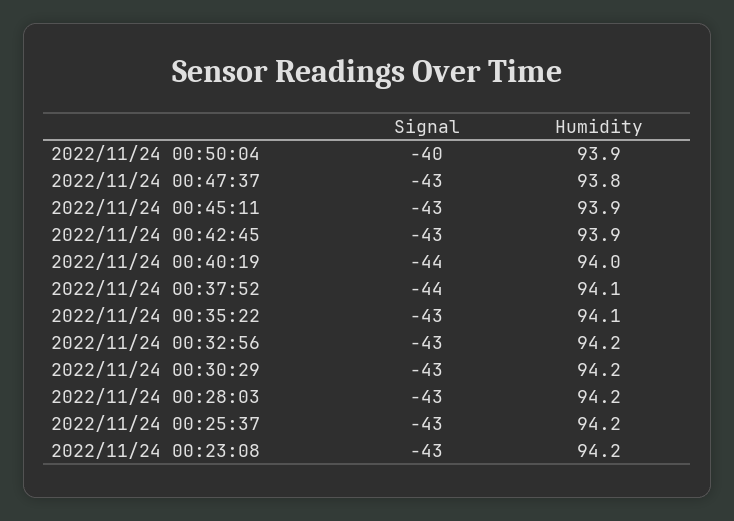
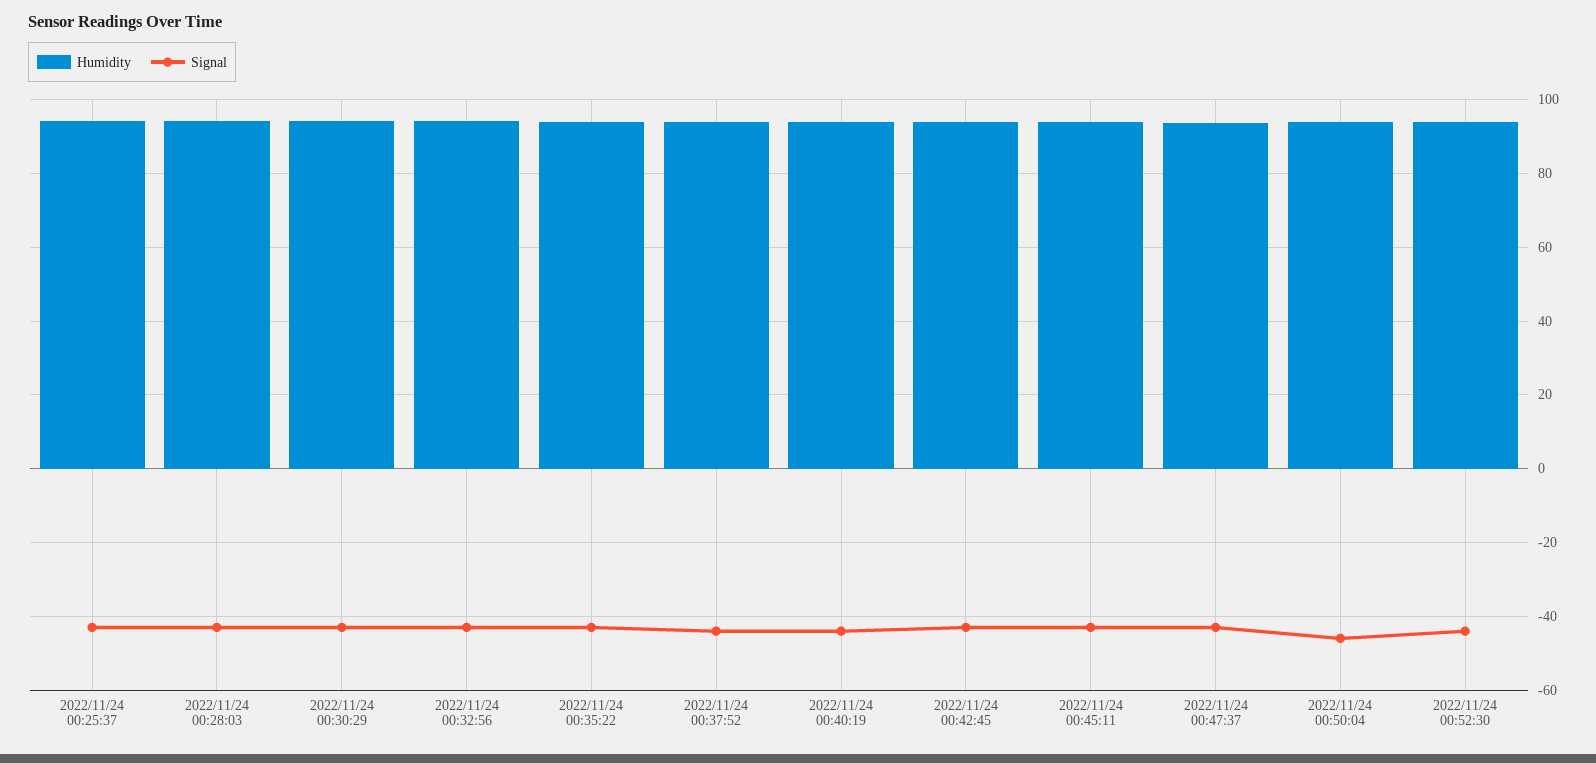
Signal, 2022/11/24 00:50:04: -40 -> -46
Signal, 2022/11/24 00:23:08: -43 -> none
Humidity, 2022/11/24 00:23:08: 94.2 -> none
Humidity, 2022/11/24 00:52:30: none -> 94
Signal, 2022/11/24 00:52:30: none -> -44

